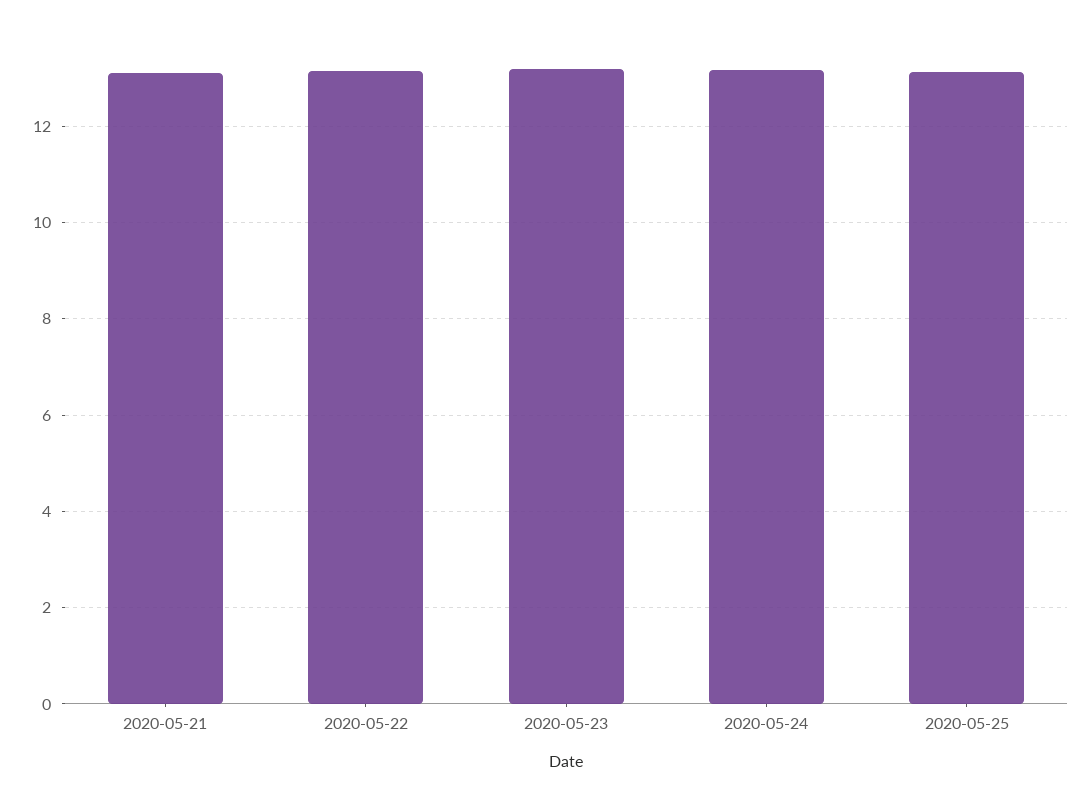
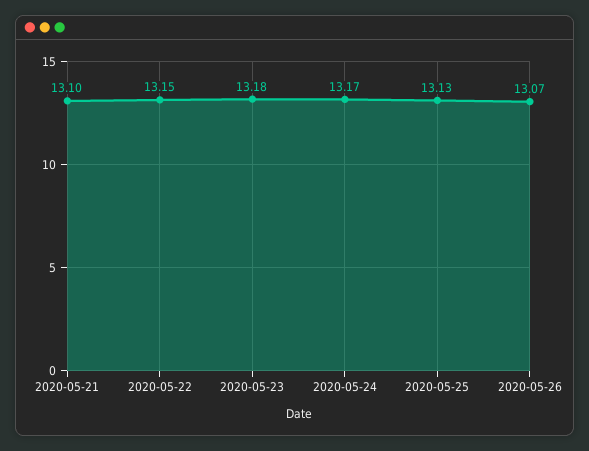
2020-05-26: none -> 13.07

